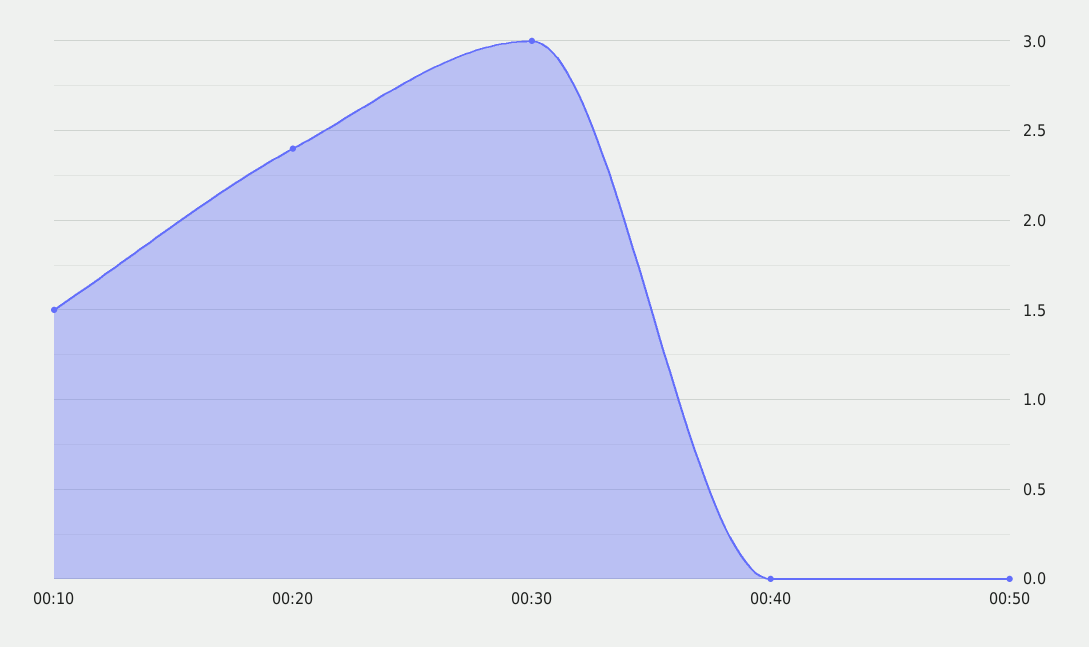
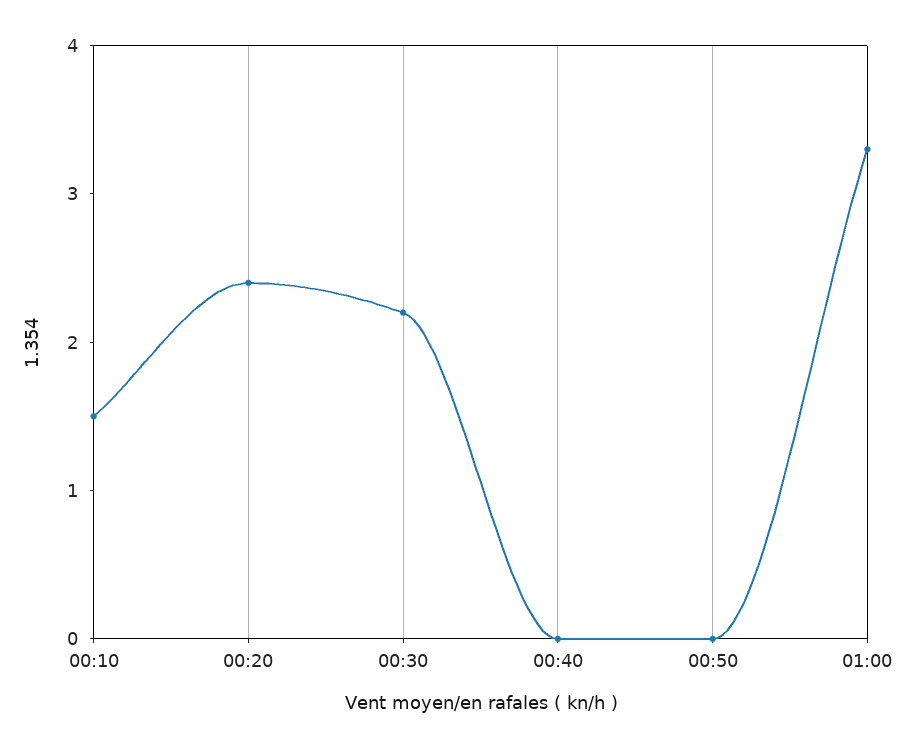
00:30: 3 -> 2.2
01:00: none -> 3.3

